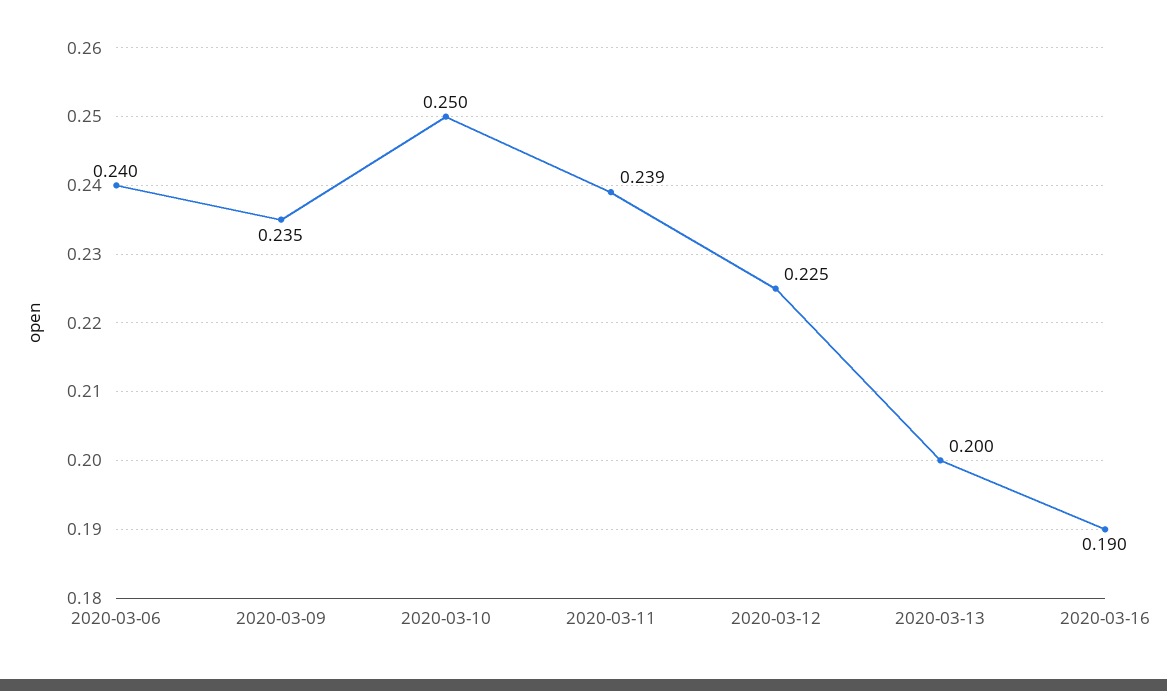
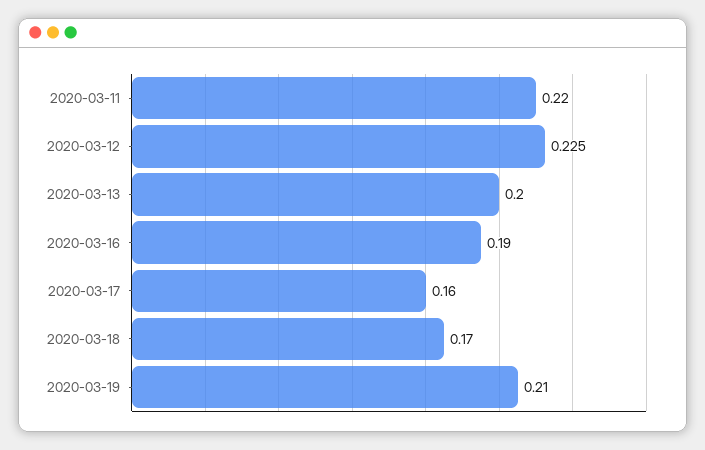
2020-03-06: 0.24 -> none
2020-03-09: 0.235 -> none
2020-03-10: 0.25 -> none
2020-03-11: 0.239 -> 0.22
2020-03-17: none -> 0.16
2020-03-18: none -> 0.17
2020-03-19: none -> 0.21

